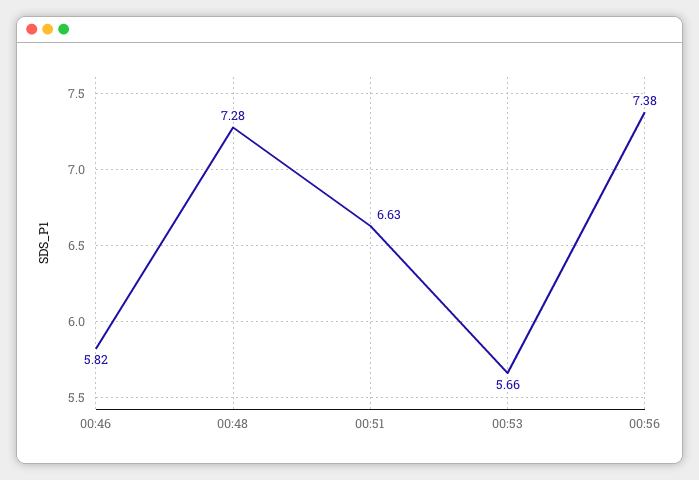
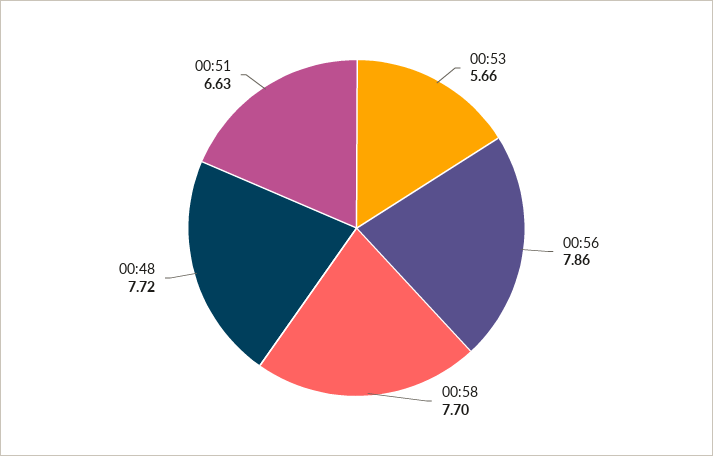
00:46: 5.82 -> none
00:48: 7.28 -> 7.72
00:56: 7.38 -> 7.86
00:58: none -> 7.7

